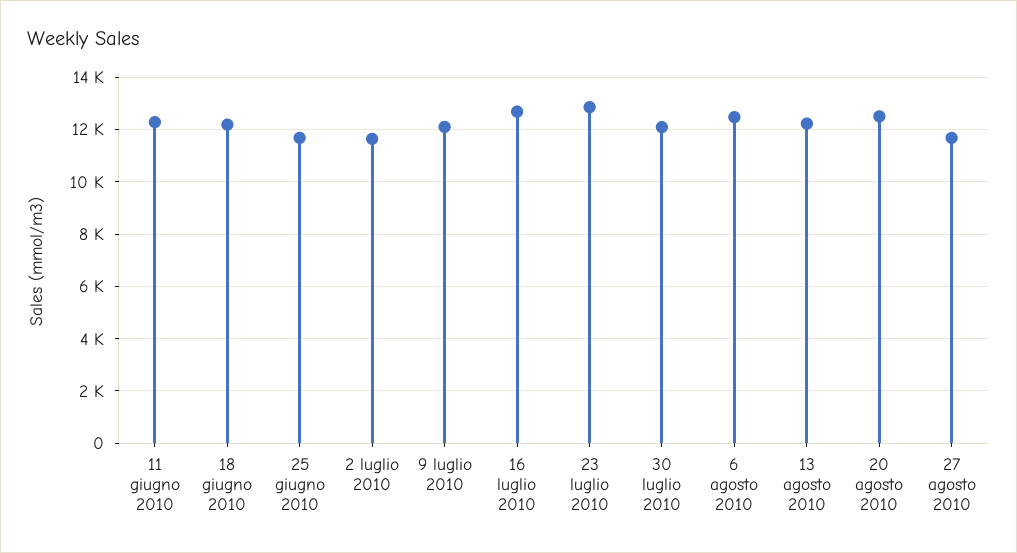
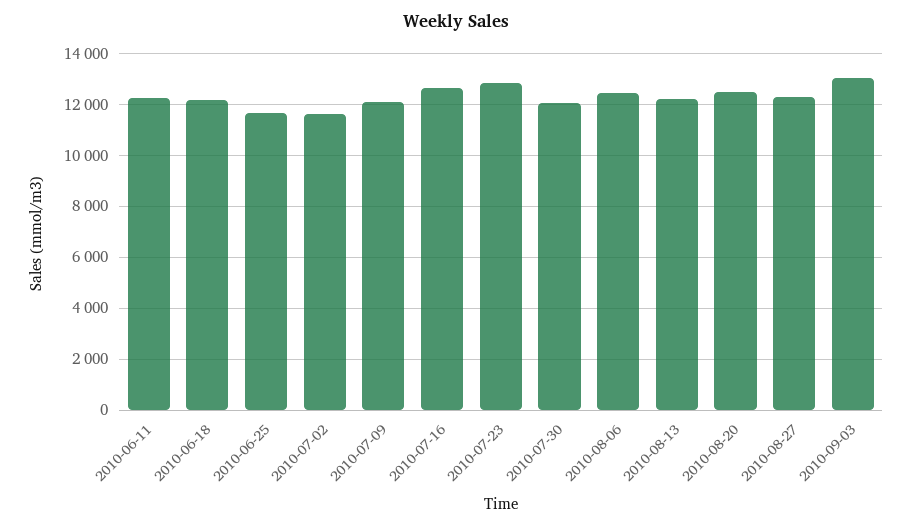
27 agosto 2010: 11750 -> 12250
2010-09-03: none -> 13000

